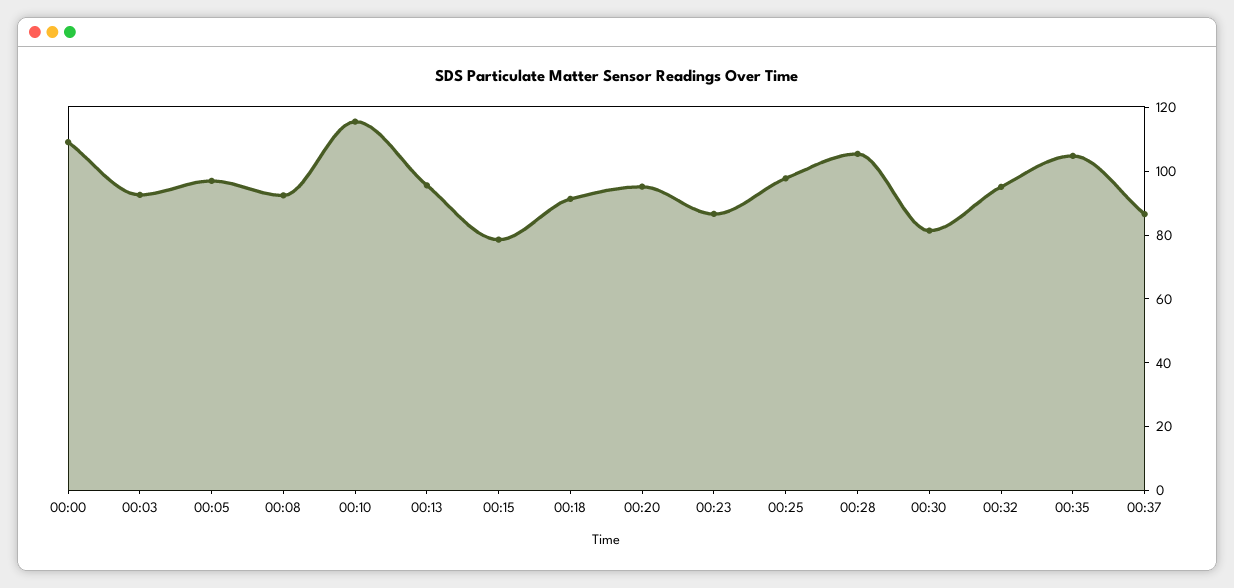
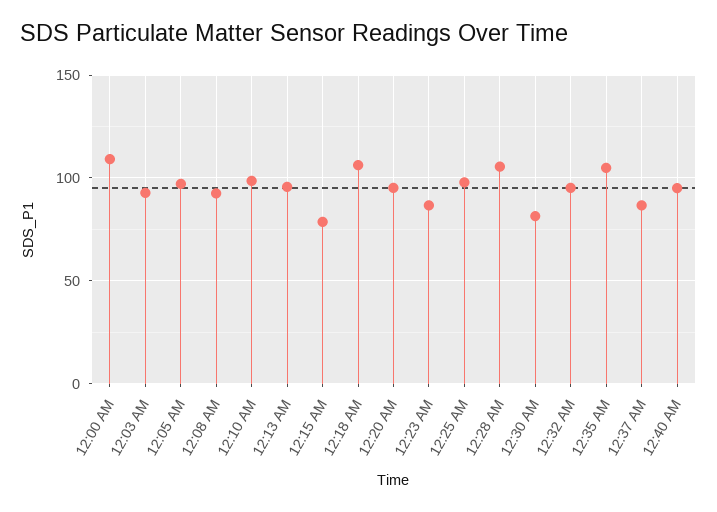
00:10: 115 -> 100
00:18: 90 -> 105
12:40 AM: none -> 95

